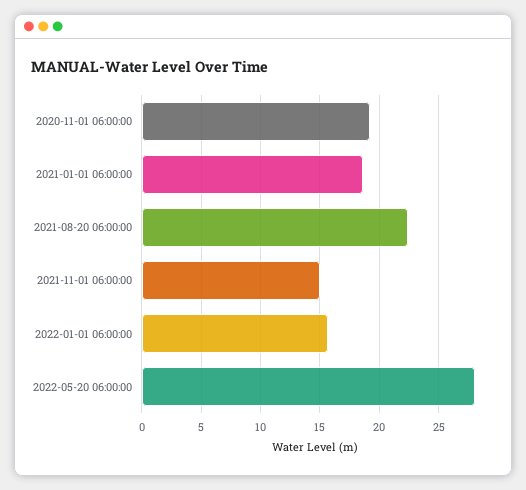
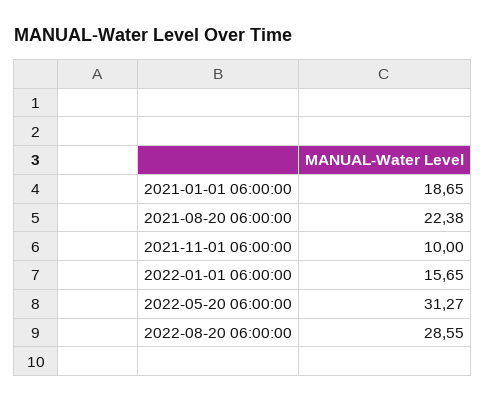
2020-11-01 06:00:00: 19 -> none
2021-11-01 06:00:00: 15 -> 10
2022-05-20 06:00:00: 28 -> 31.27
2022-08-20 06:00:00: none -> 28.55

